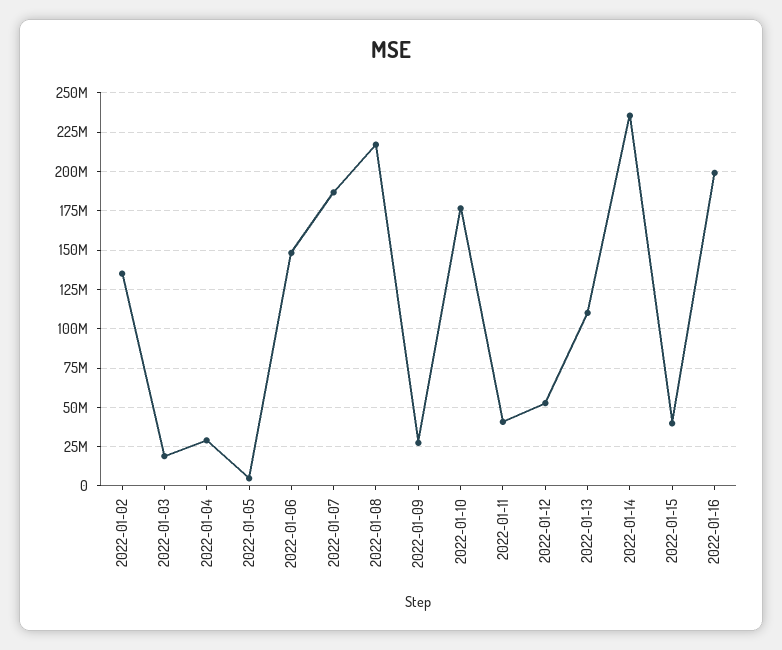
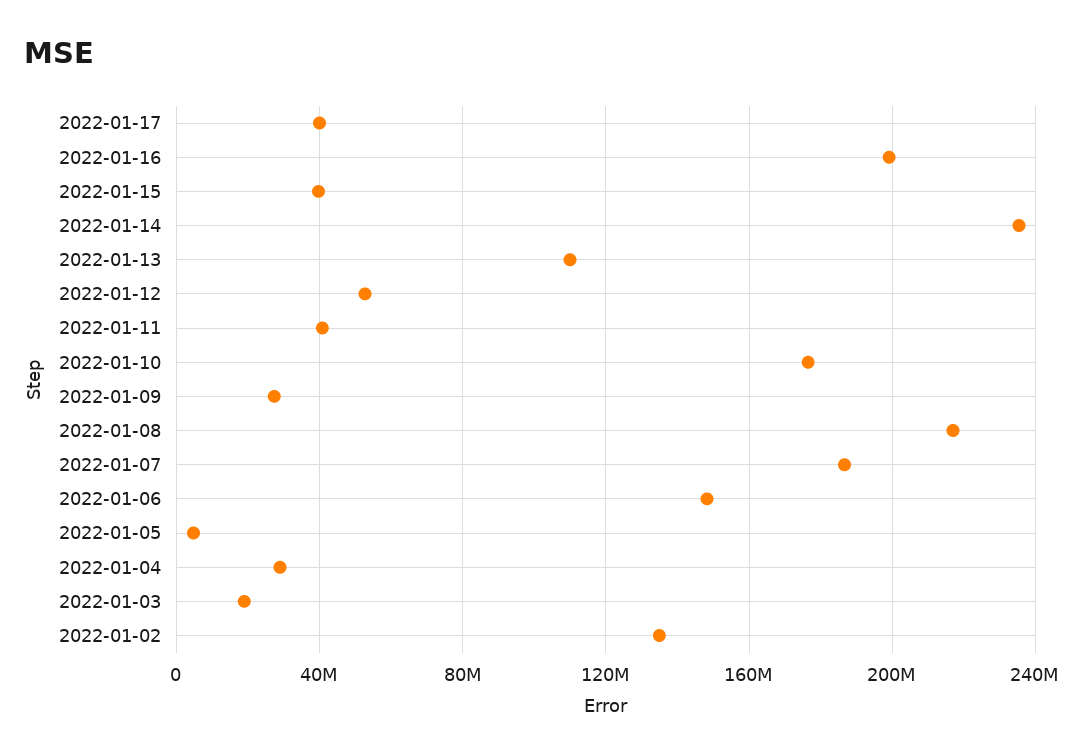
2022-01-17: none -> 40000000

